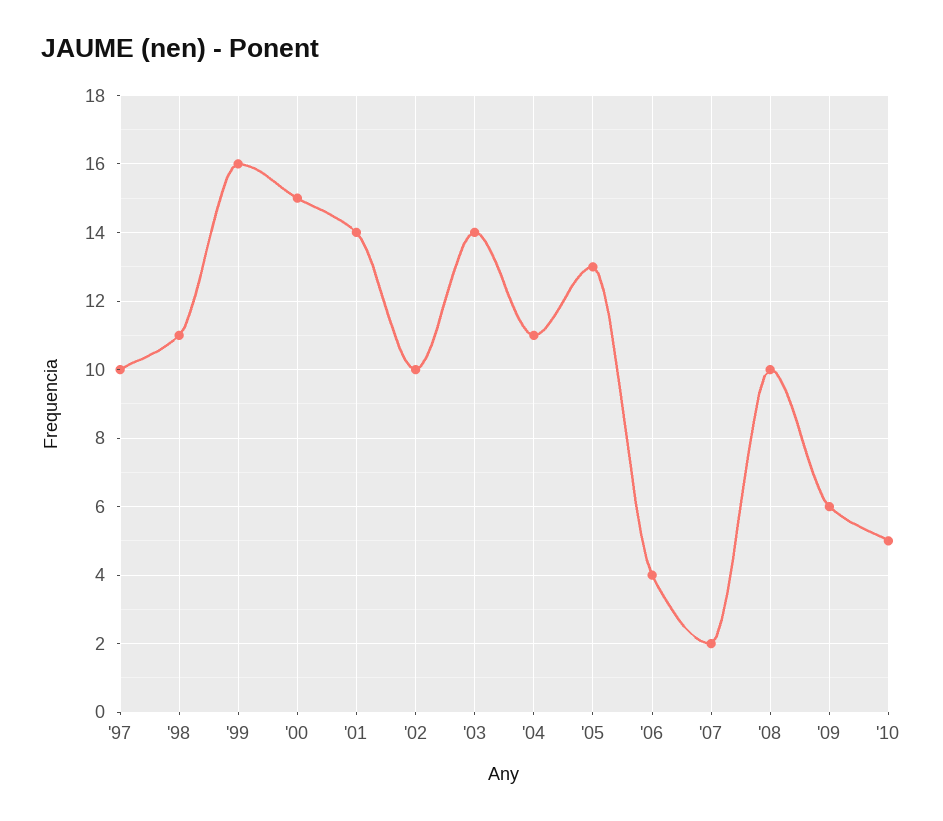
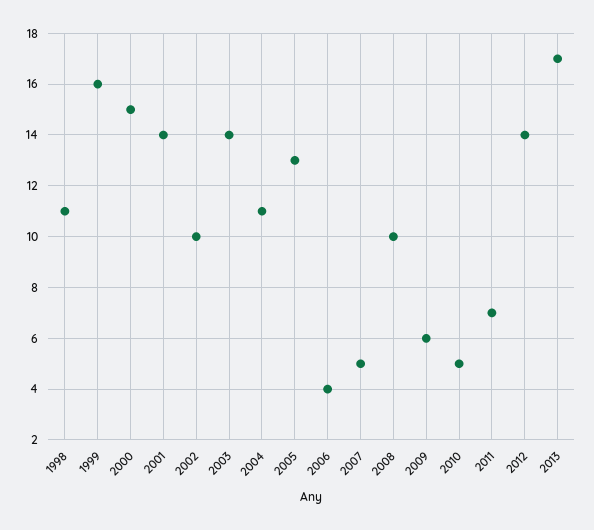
'97: 10 -> none
'07: 2 -> 5
2011: none -> 7
2012: none -> 14
2013: none -> 17

